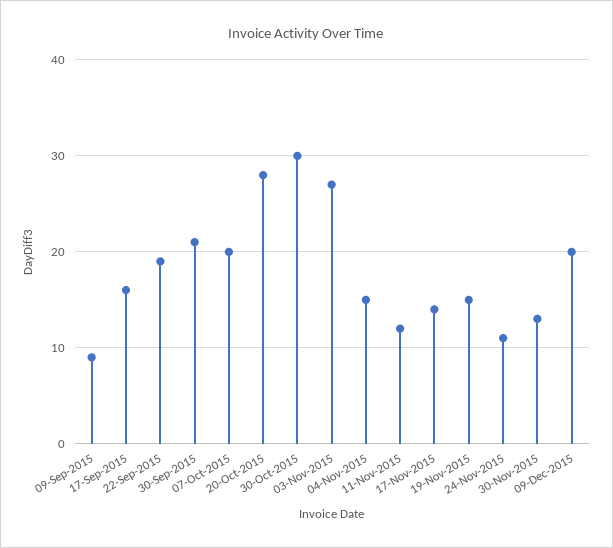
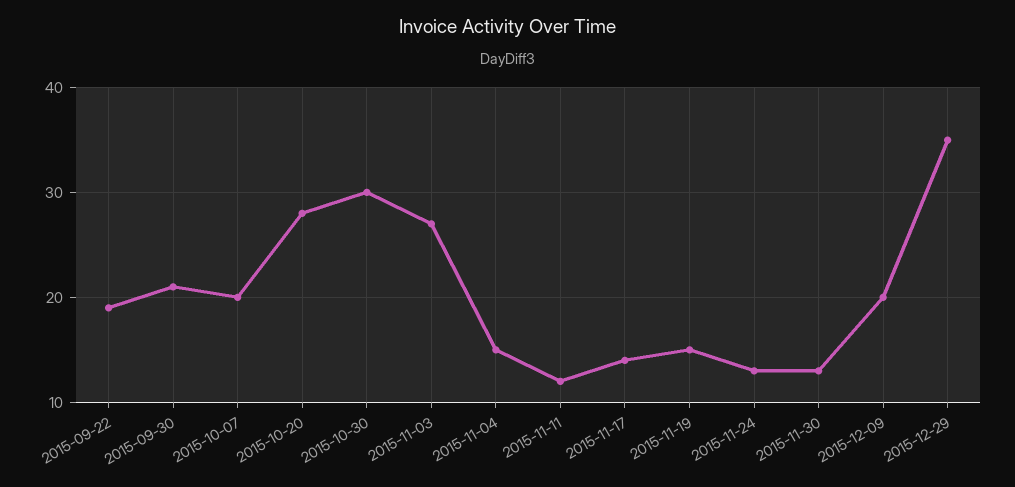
09-Sep-2015: 9 -> none
17-Sep-2015: 16 -> none
24-Nov-2015: 11 -> 13
2015-12-29: none -> 35

